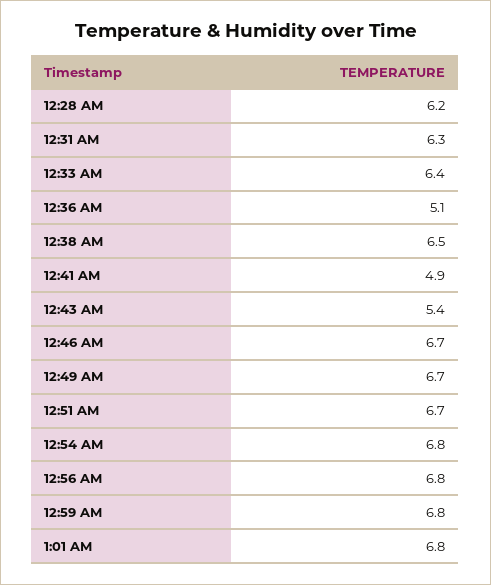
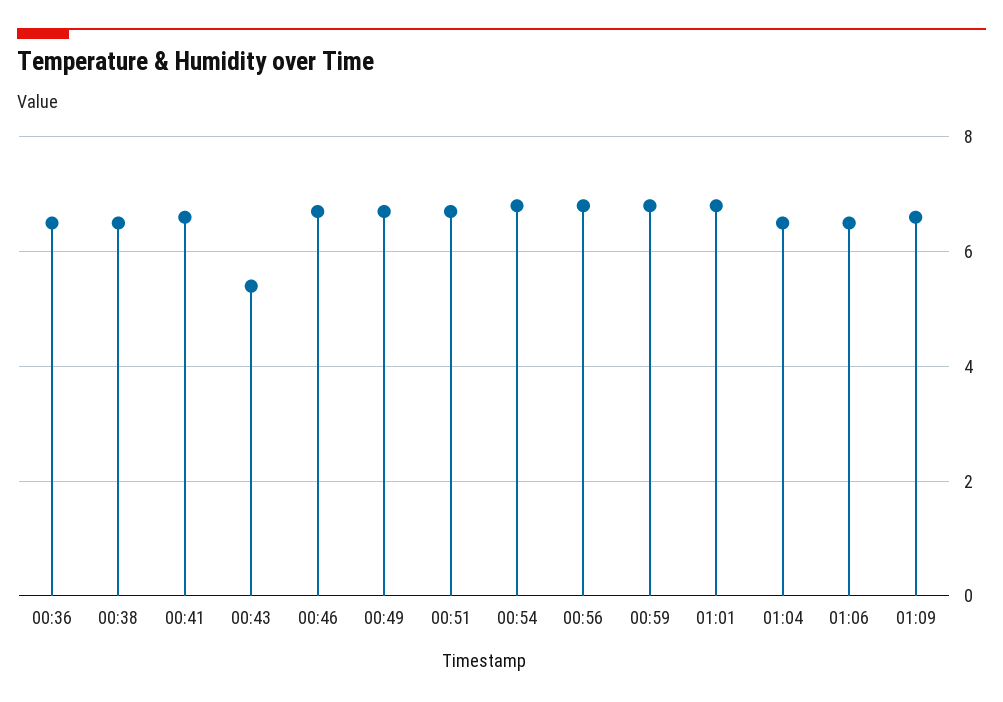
12:28 AM: 6.2 -> none
12:31 AM: 6.3 -> none
12:33 AM: 6.4 -> none
12:36 AM: 5.1 -> 6.5
12:41 AM: 4.9 -> 6.5
01:04: none -> 6.5
01:06: none -> 6.5
01:09: none -> 6.5

